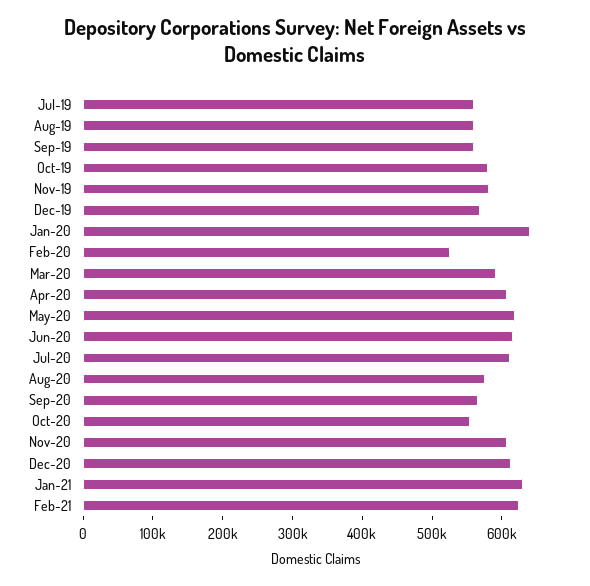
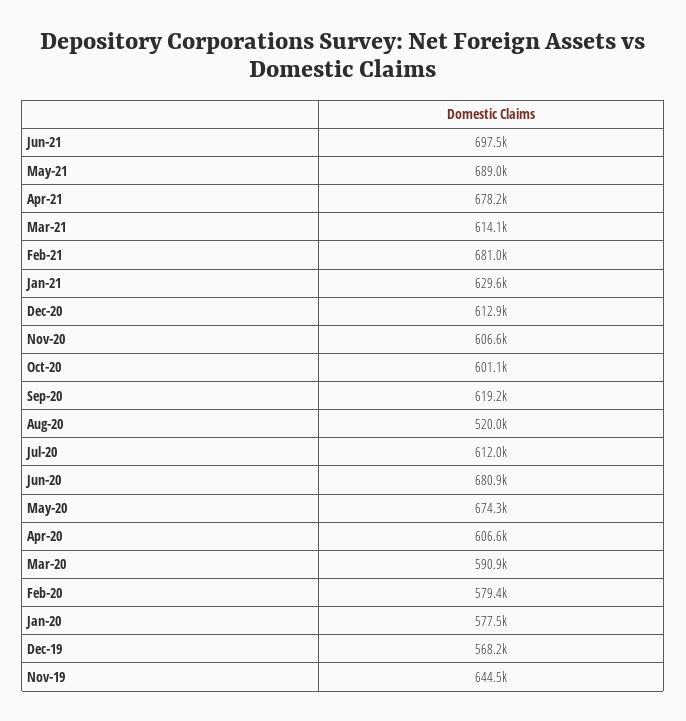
Jul-19: 560000 -> none
Aug-19: 560000 -> none
Sep-19: 560000 -> none
Oct-19: 580000 -> none
Nov-19: 580000 -> 644500
Jan-20: 640000 -> 577500
Feb-20: 520000 -> 579400
May-20: 620000 -> 674300
Jun-20: 620000 -> 680900
Aug-20: 580000 -> 520000
Sep-20: 560000 -> 619200
Oct-20: 560000 -> 601100
Feb-21: 620000 -> 681000
Jun-21: none -> 697500
May-21: none -> 689000
Apr-21: none -> 678200
Mar-21: none -> 614100

